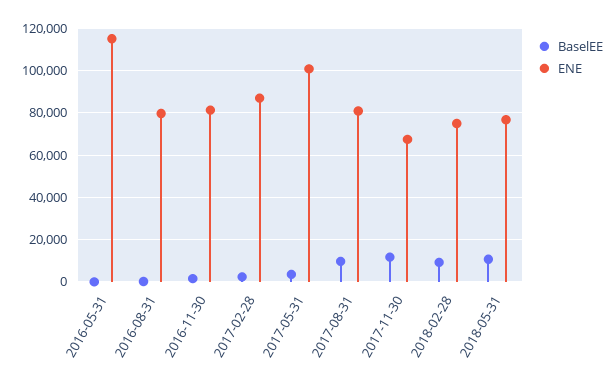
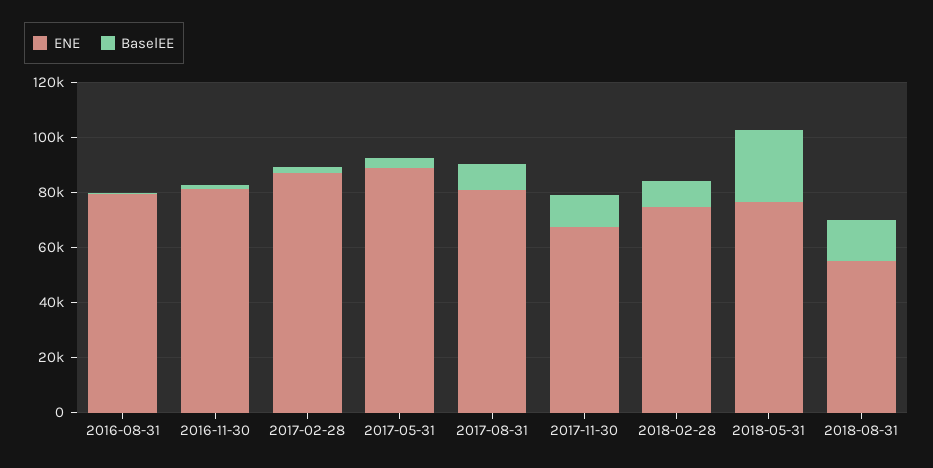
BaselEE, 2016-05-31: 0 -> none
ENE, 2016-05-31: 115000 -> none
ENE, 2017-05-31: 100000 -> 90000
BaselEE, 2018-05-31: 10000 -> 25000
ENE, 2018-08-31: none -> 55000
BaselEE, 2018-08-31: none -> 15000

